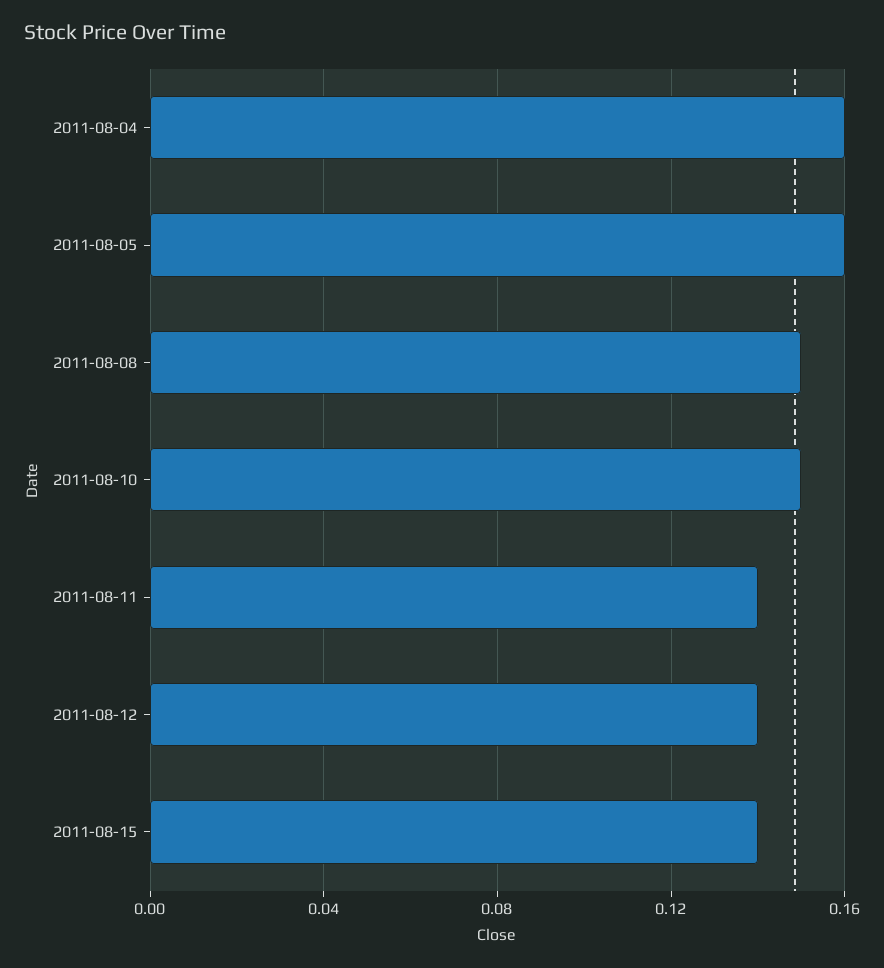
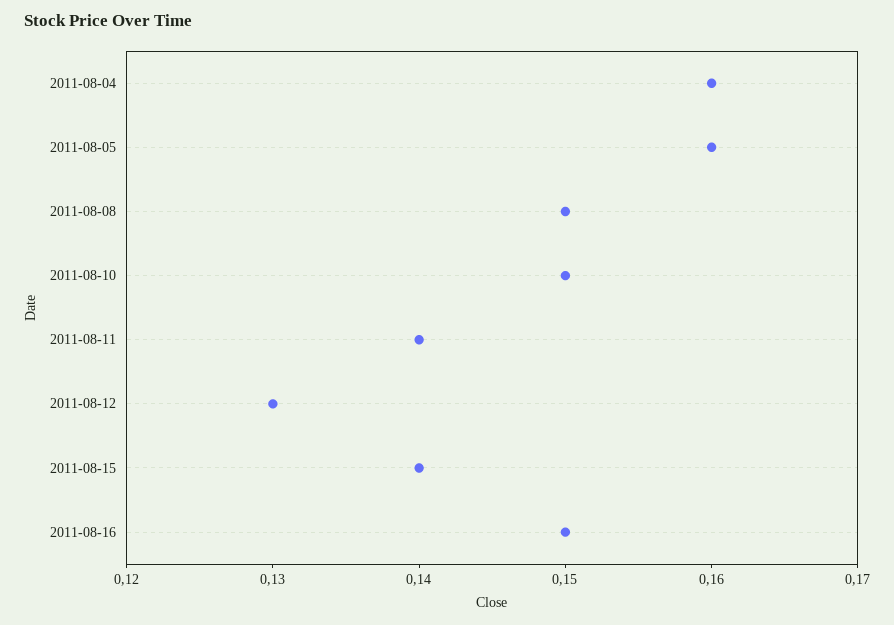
2011-08-12: 0.14 -> 0.13
2011-08-16: none -> 0.15

